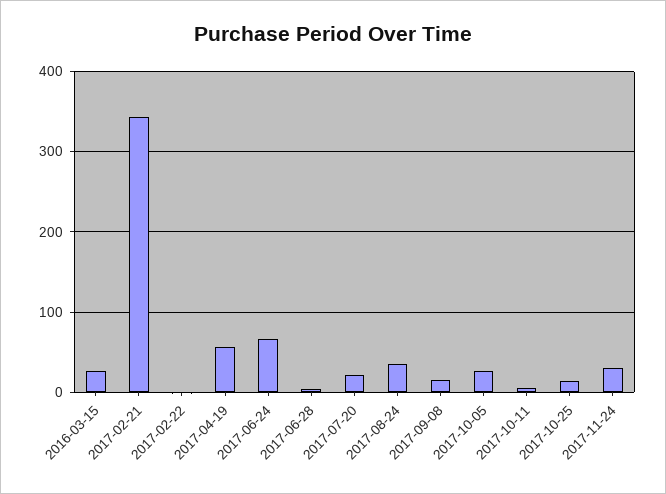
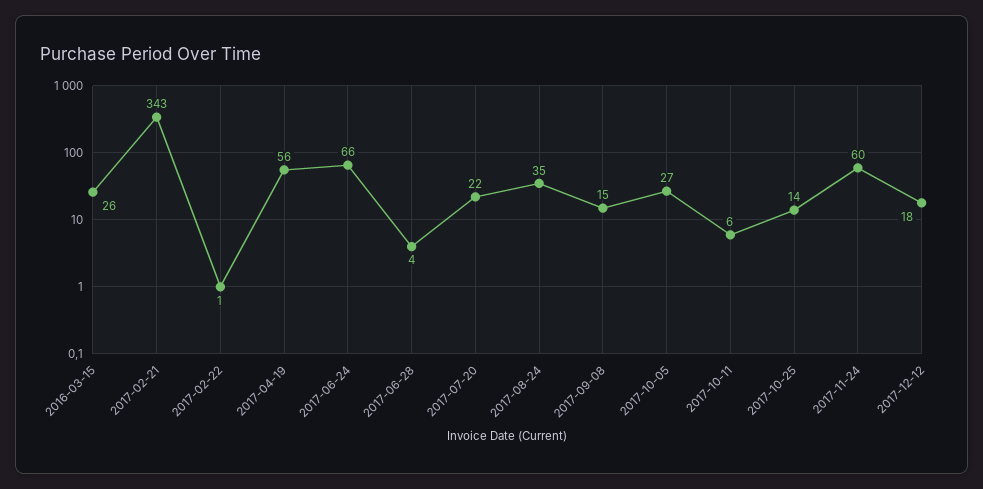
2017-11-24: 30 -> 60
2017-12-12: none -> 18

